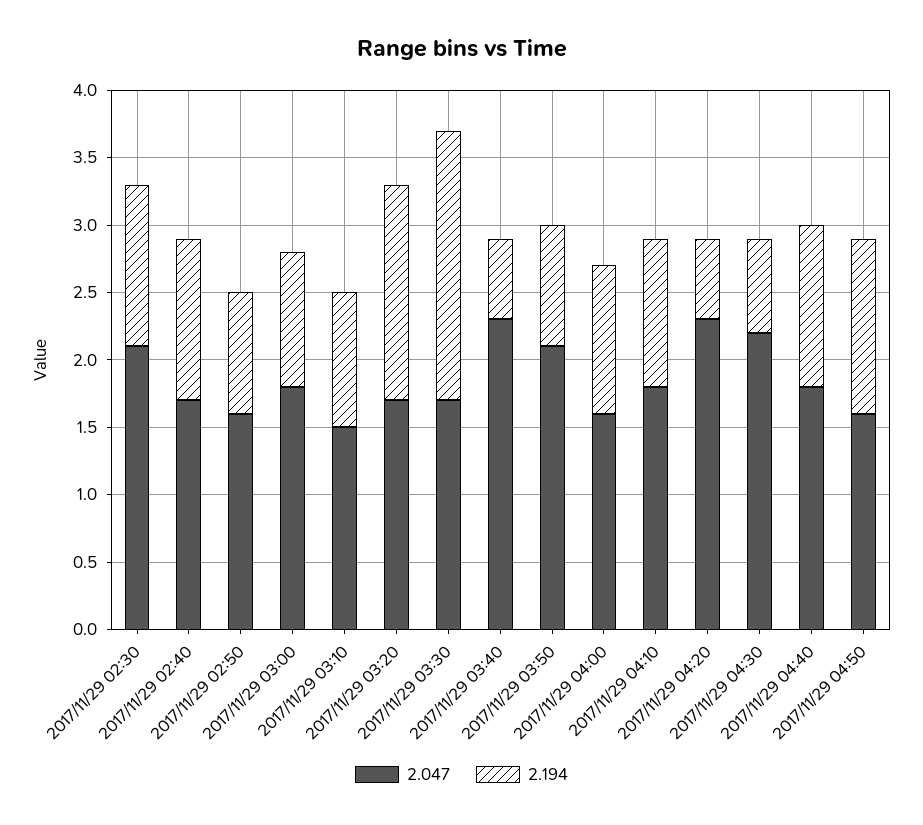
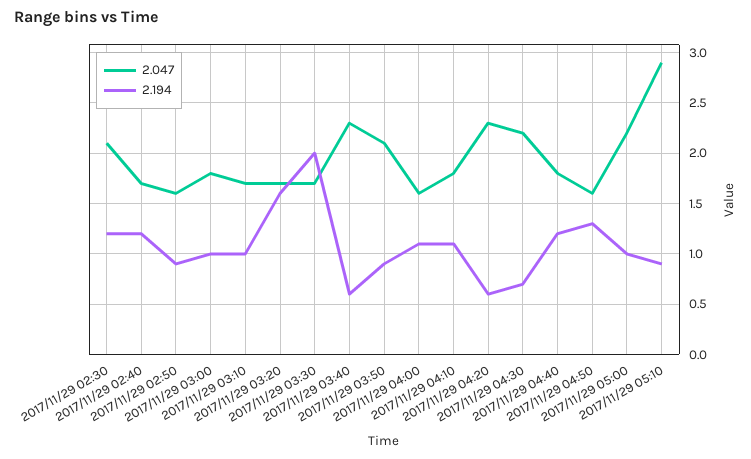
2.047, 2017/11/29 03:10: 1.5 -> 1.7
2.047, 2017/11/29 05:00: none -> 2.2
2.194, 2017/11/29 05:00: none -> 1
2.047, 2017/11/29 05:10: none -> 2.9
2.194, 2017/11/29 05:10: none -> 0.9

